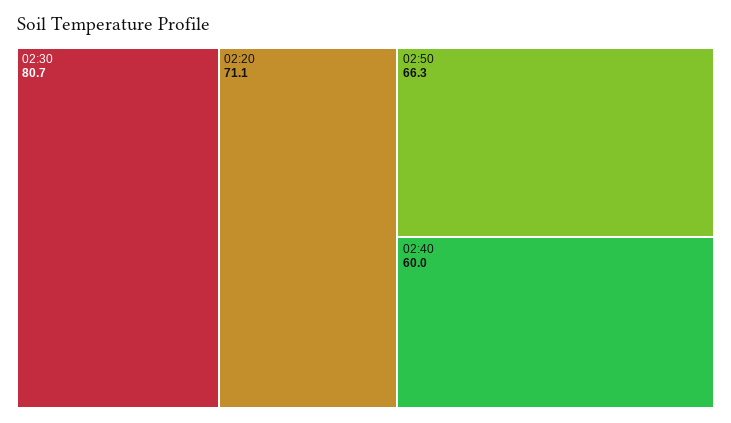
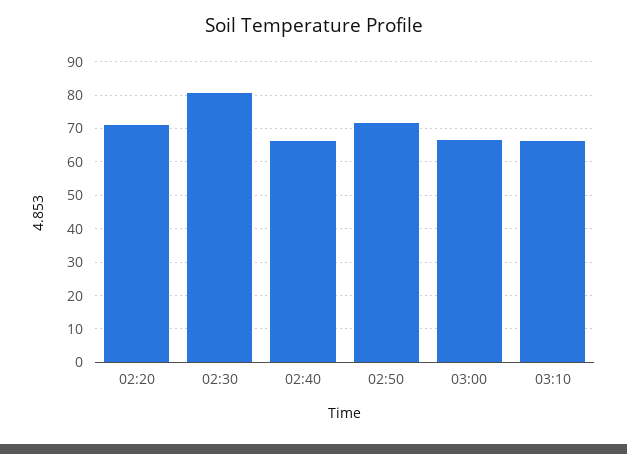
02:50: 66.3 -> 72
02:40: 60 -> 66
03:00: none -> 66
03:10: none -> 66

